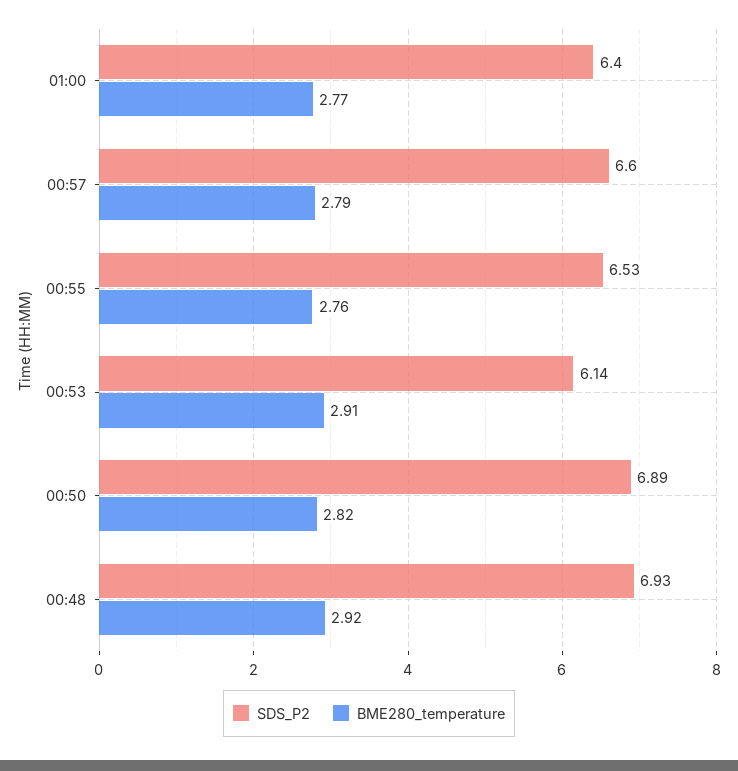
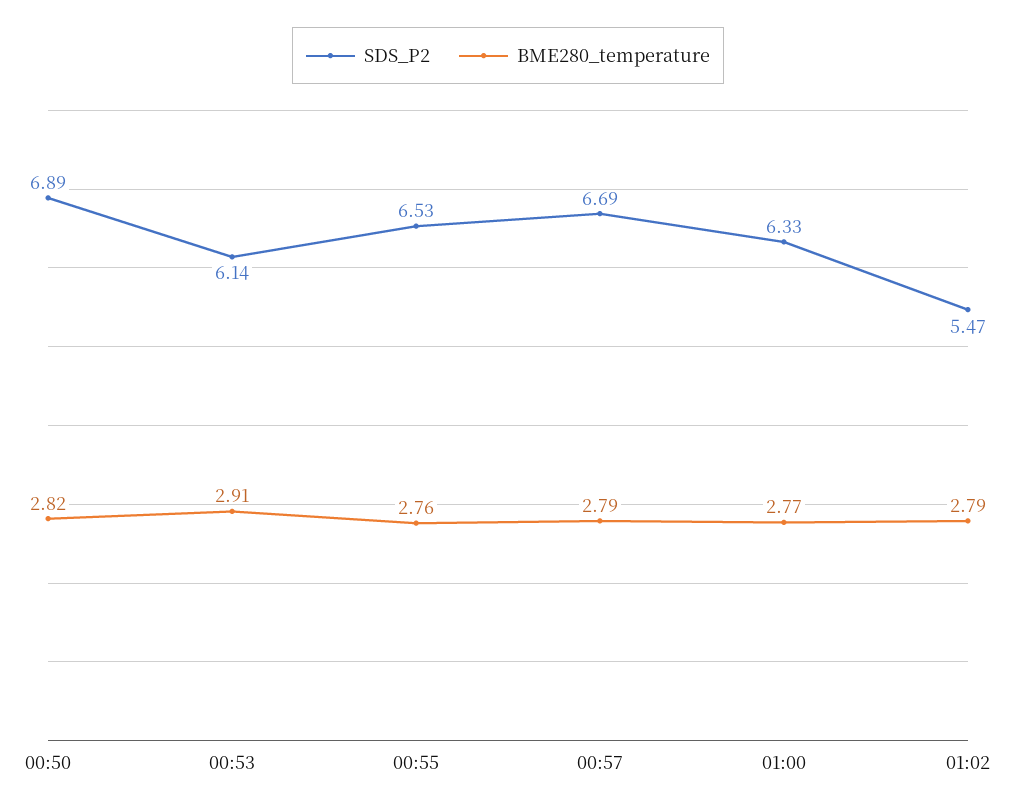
SDS_P2, 01:00: 6.4 -> 6.33
SDS_P2, 00:57: 6.6 -> 6.69
SDS_P2, 00:48: 6.93 -> none
BME280_temperature, 00:48: 2.92 -> none
SDS_P2, 01:02: none -> 5.47
BME280_temperature, 01:02: none -> 2.79

